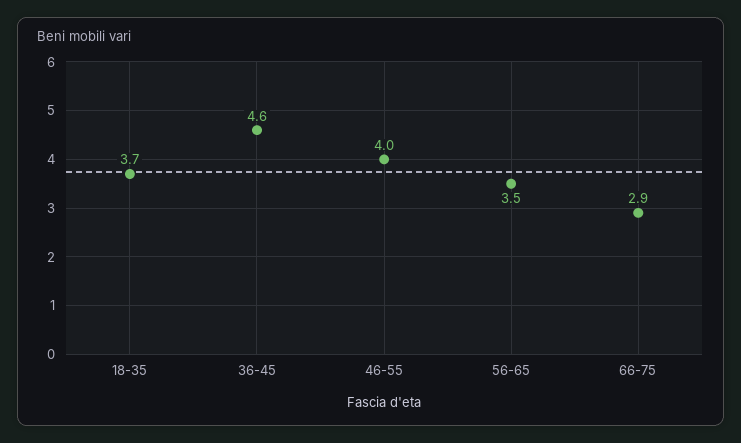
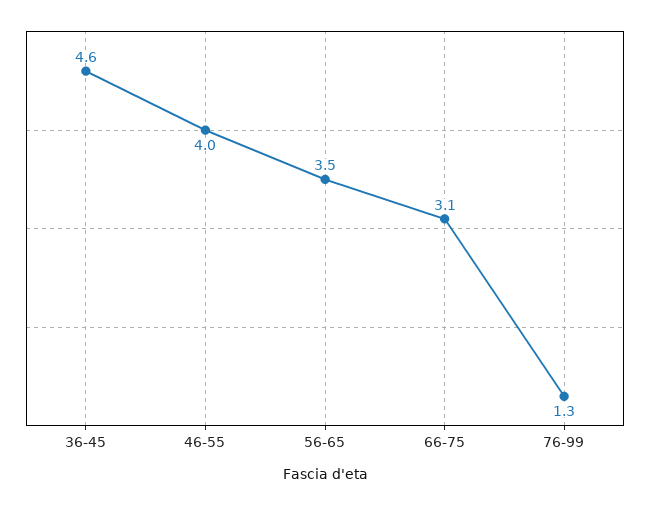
18-35: 3.7 -> none
66-75: 2.9 -> 3.1
76-99: none -> 1.3

